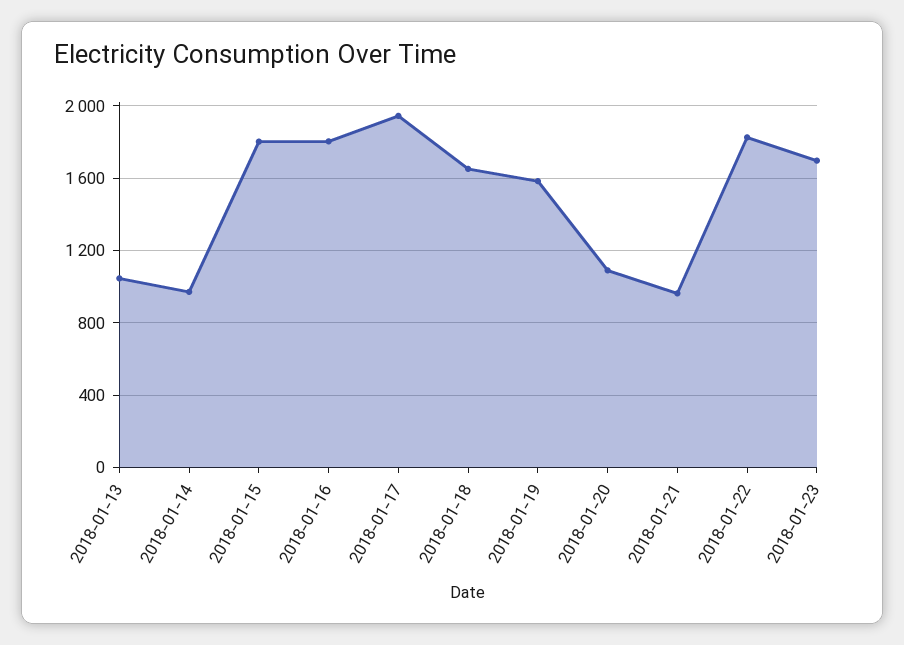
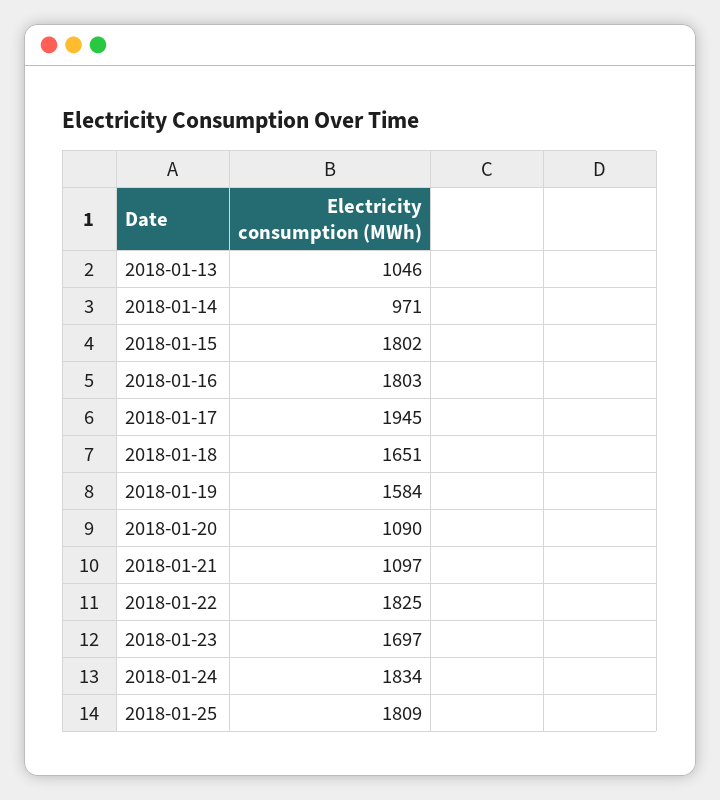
2018-01-21: 950 -> 1097
2018-01-24: none -> 1834
2018-01-25: none -> 1809

